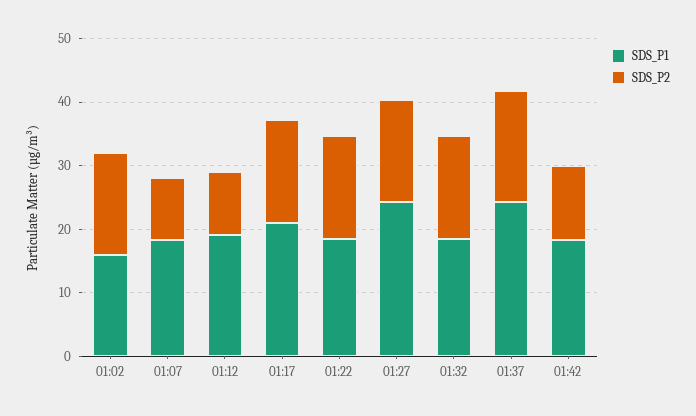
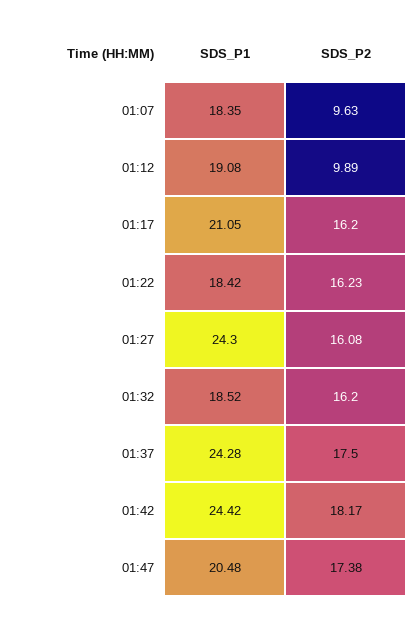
SDS_P1, 01:02: 16 -> none
SDS_P2, 01:02: 16 -> none
SDS_P1, 01:42: 18 -> 24.42
SDS_P2, 01:42: 12 -> 18.17
SDS_P1, 01:47: none -> 20.48
SDS_P2, 01:47: none -> 17.38

